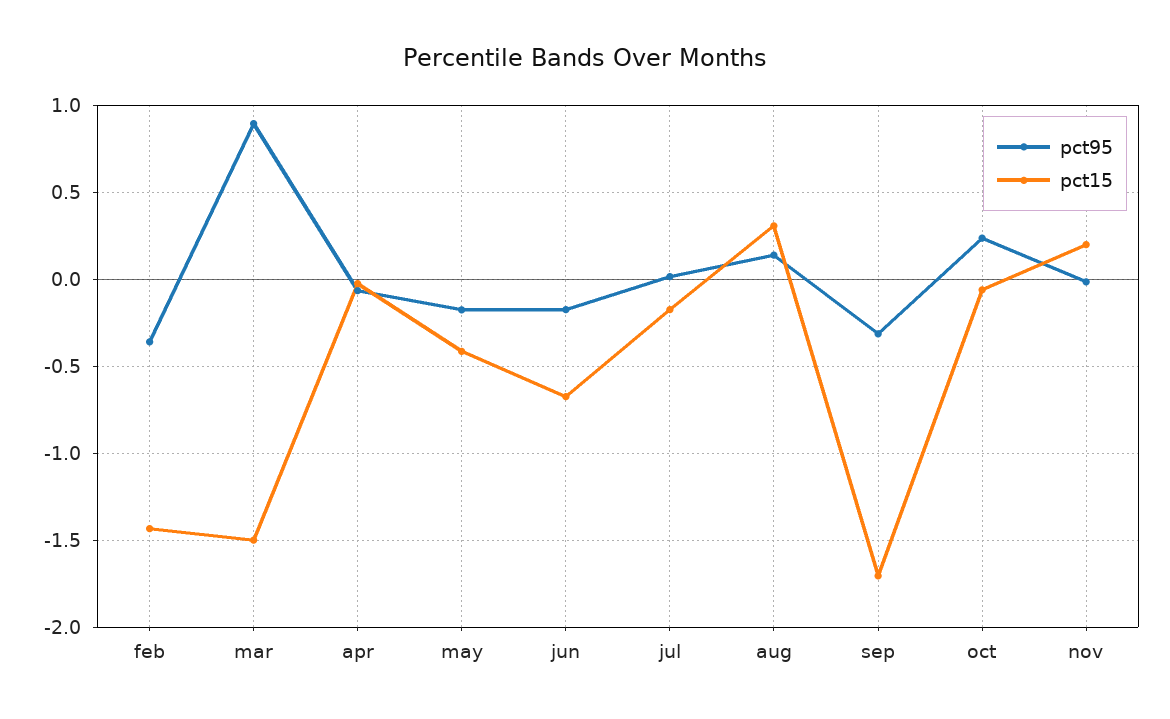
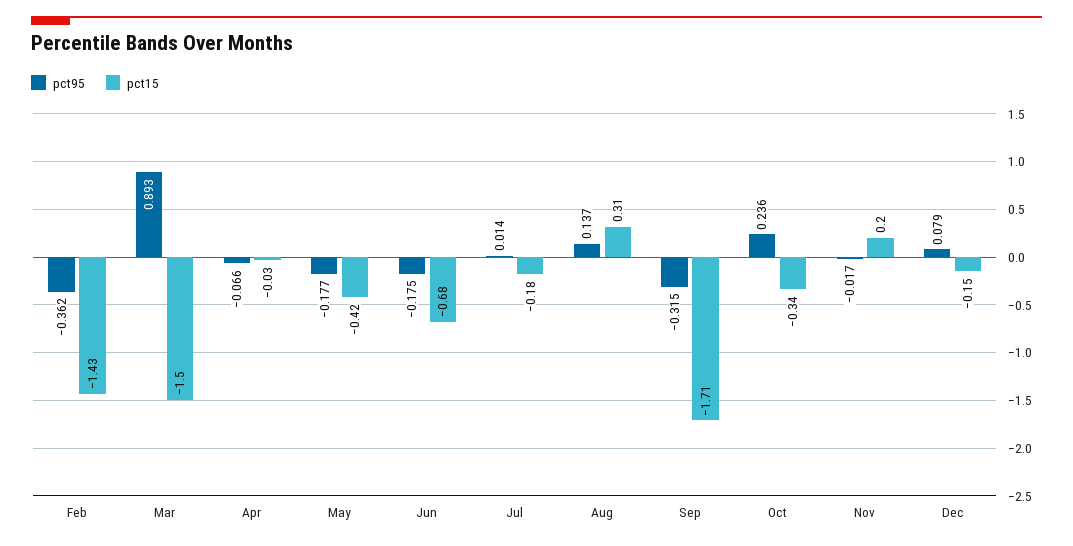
pct15, oct: -0.05 -> -0.34
pct95, Dec: none -> 0.079
pct15, Dec: none -> -0.15

